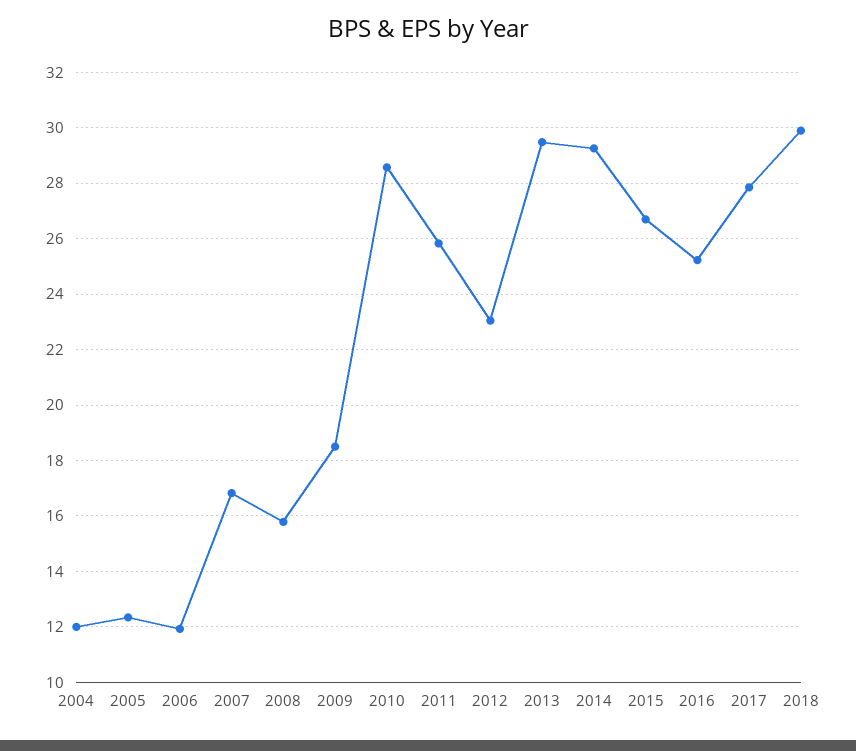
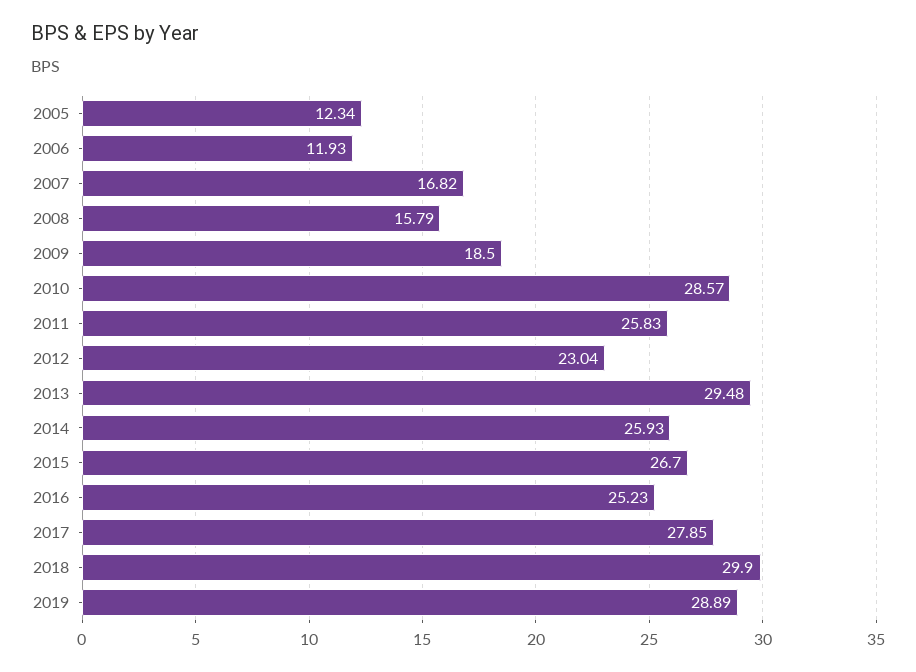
2004: 12 -> none
2014: 29.25 -> 25.93
2019: none -> 28.89

